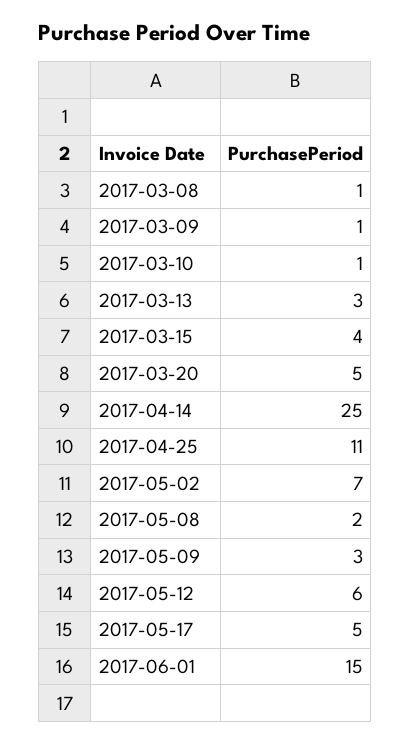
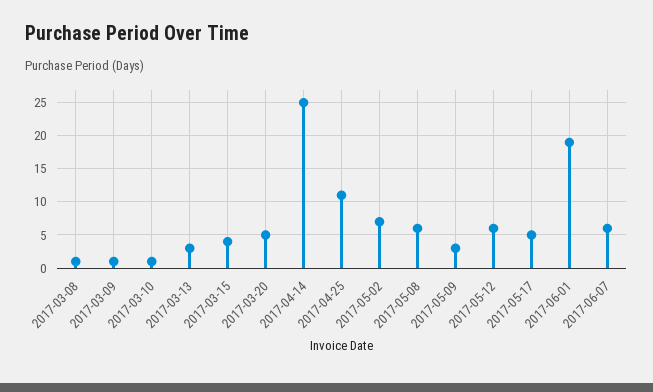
2017-05-08: 2 -> 6
2017-06-01: 15 -> 19
2017-06-07: none -> 6

